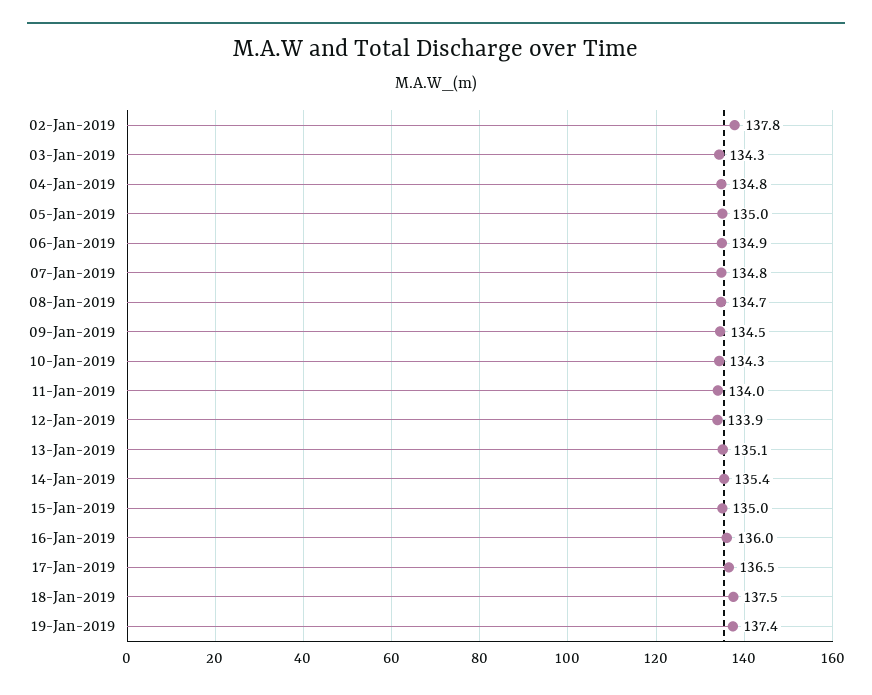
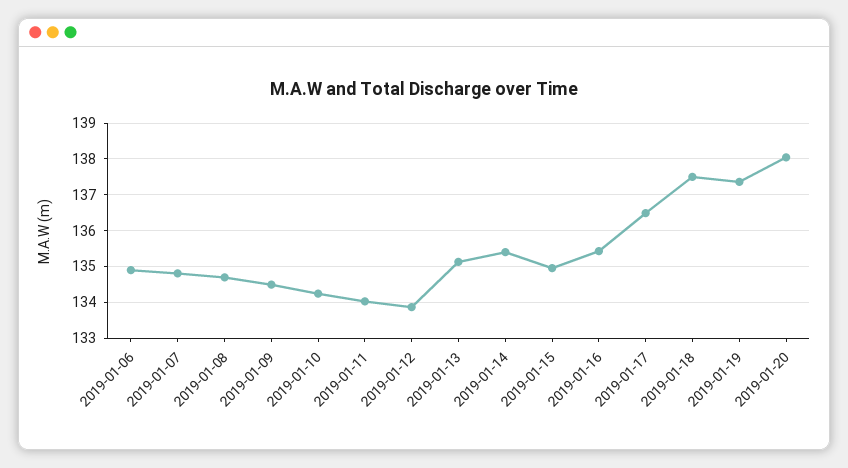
02-Jan-2019: 137.8 -> none
03-Jan-2019: 134.3 -> none
04-Jan-2019: 134.8 -> none
05-Jan-2019: 135 -> none
16-Jan-2019: 136 -> 135.4
2019-01-20: none -> 138

